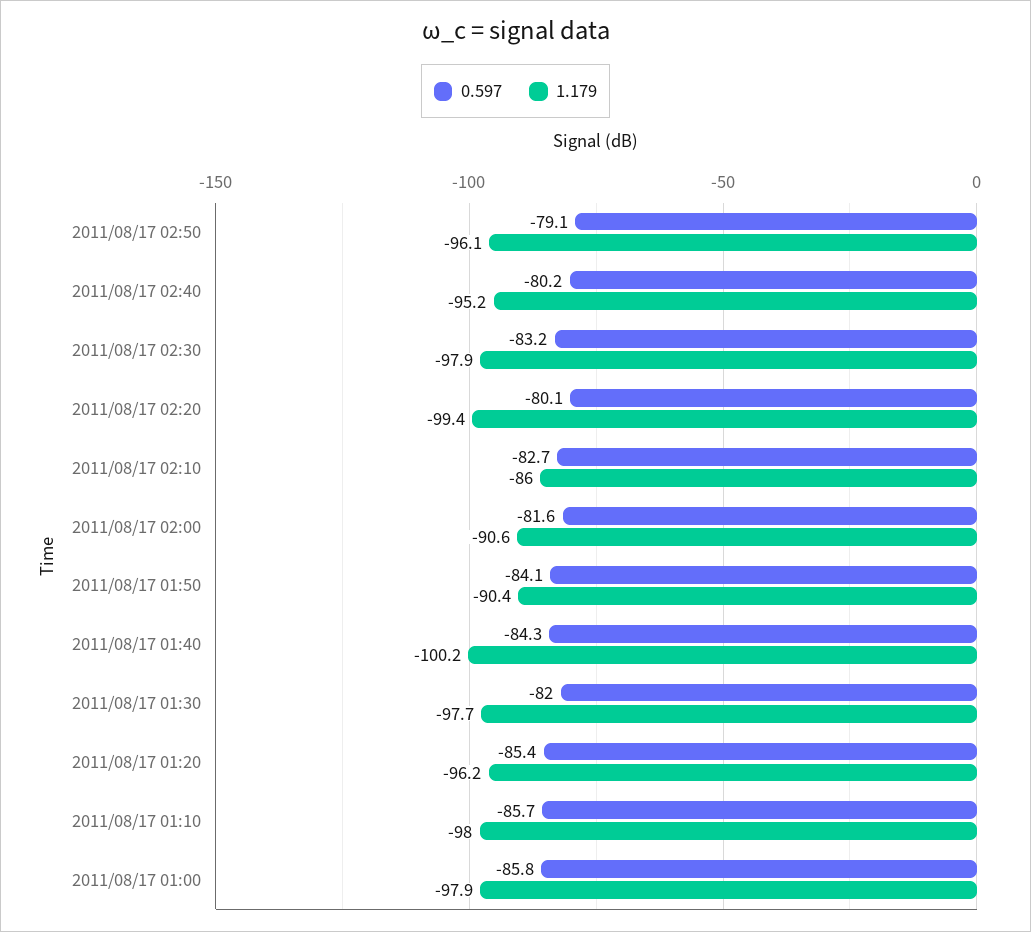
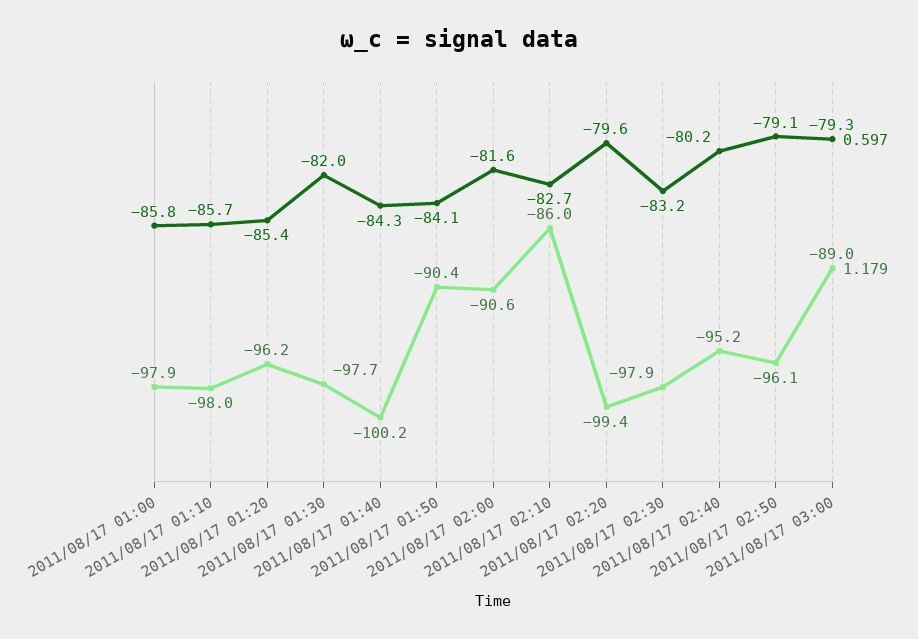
0.597, 2011/08/17 02:20: -80.1 -> -79.6
0.597, 2011/08/17 03:00: none -> -79.3
1.179, 2011/08/17 03:00: none -> -89

